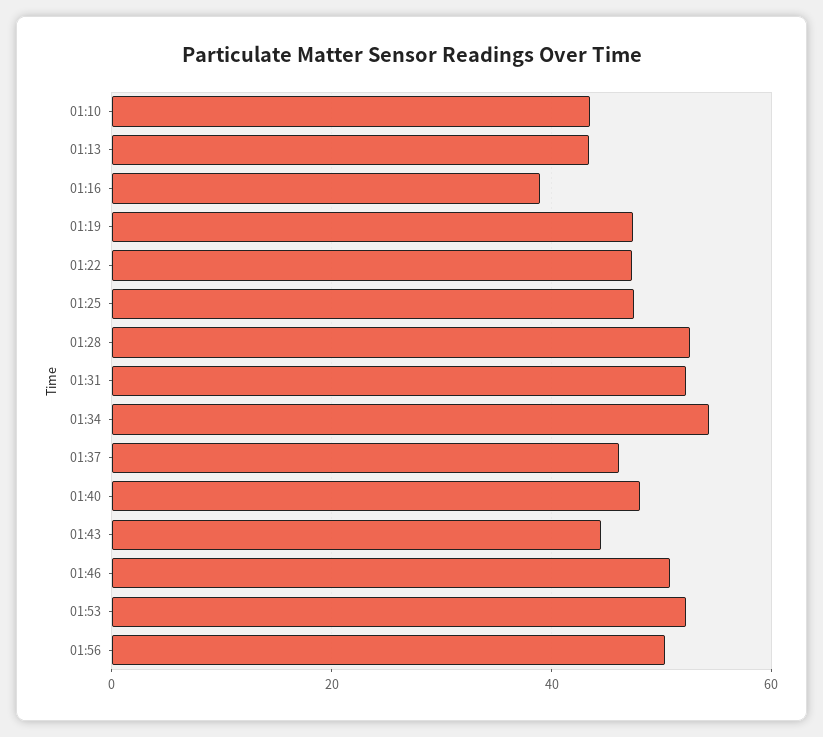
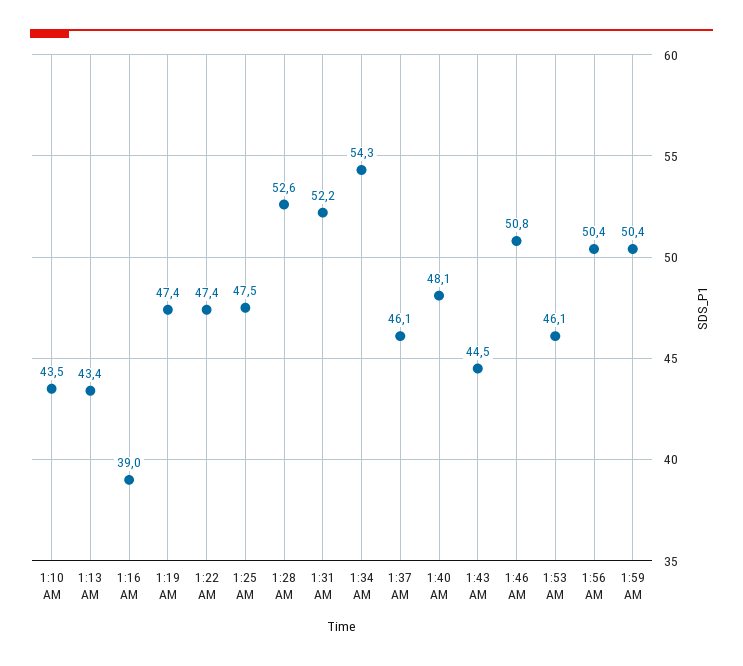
01:53: 52 -> 46.1
1:59 AM: none -> 50.4

